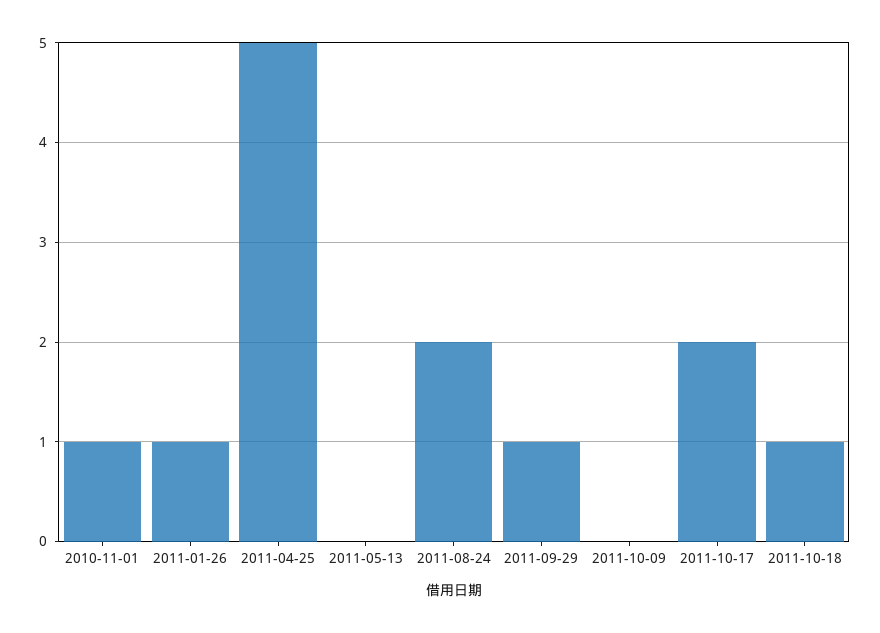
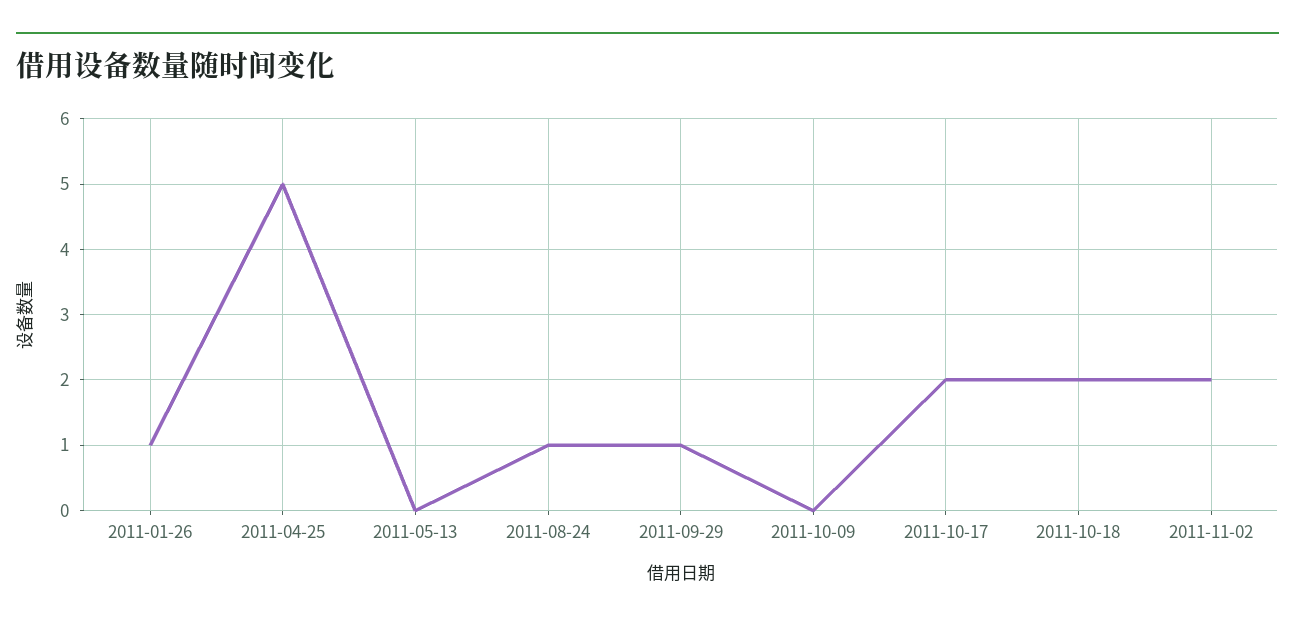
2010-11-01: 1 -> none
2011-08-24: 2 -> 1
2011-10-18: 1 -> 2
2011-11-02: none -> 2

